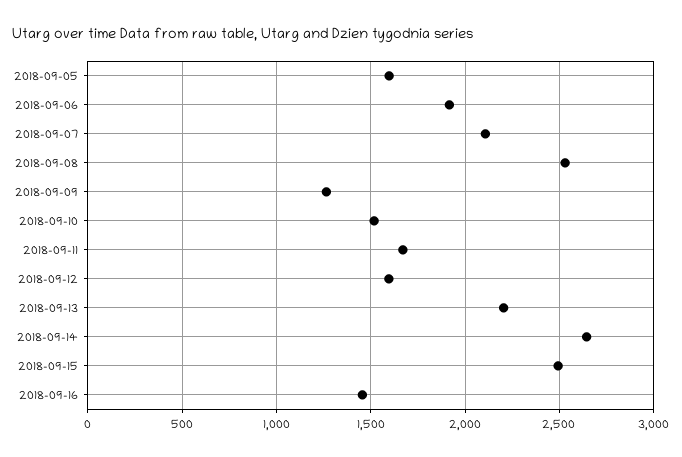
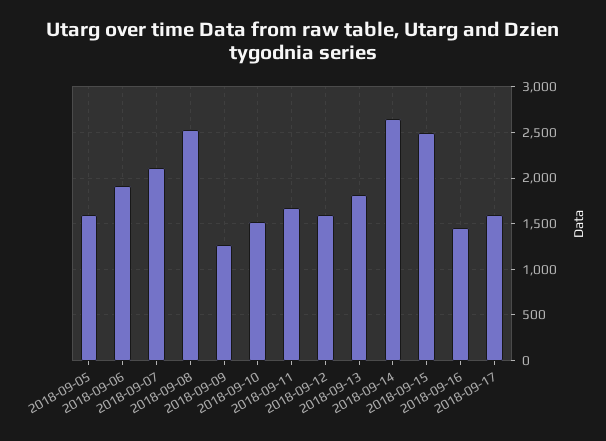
2018-09-13: 2200 -> 1800
2018-09-17: none -> 1600

